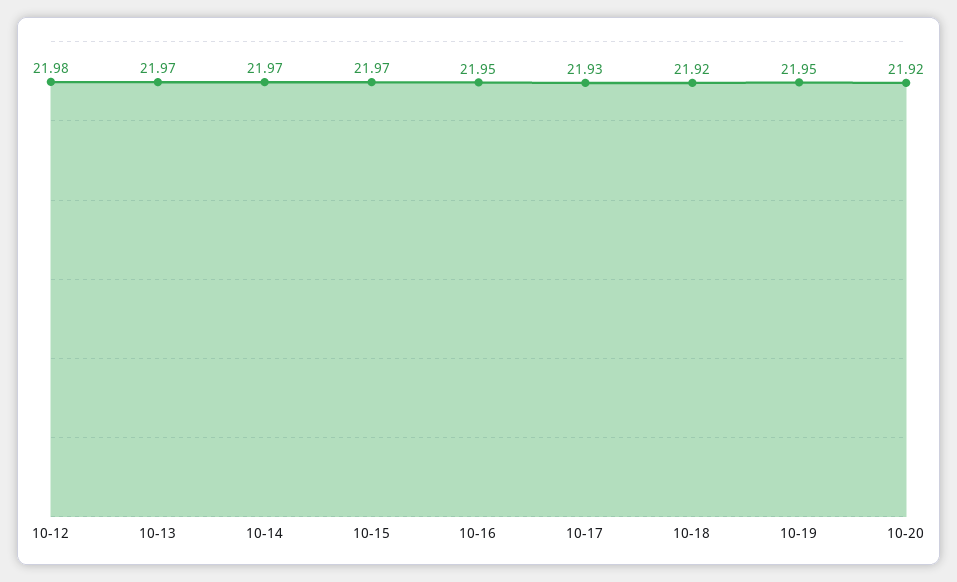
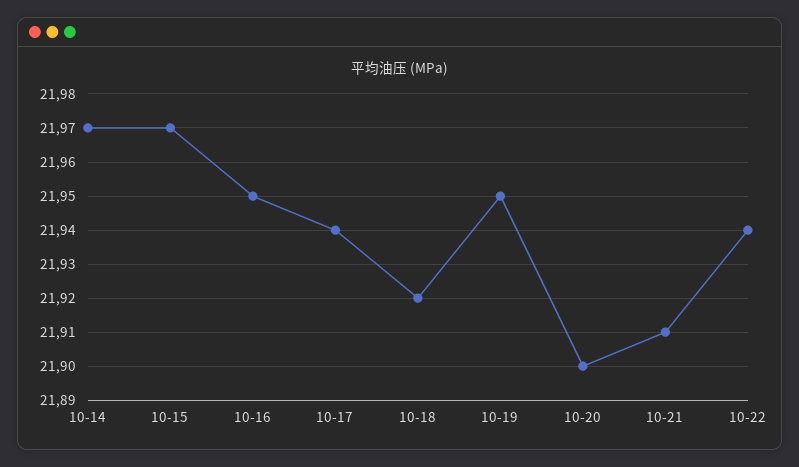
10-12: 21.98 -> none
10-13: 21.97 -> none
10-17: 21.93 -> 21.94
10-20: 21.92 -> 21.9
10-21: none -> 21.91
10-22: none -> 21.94

